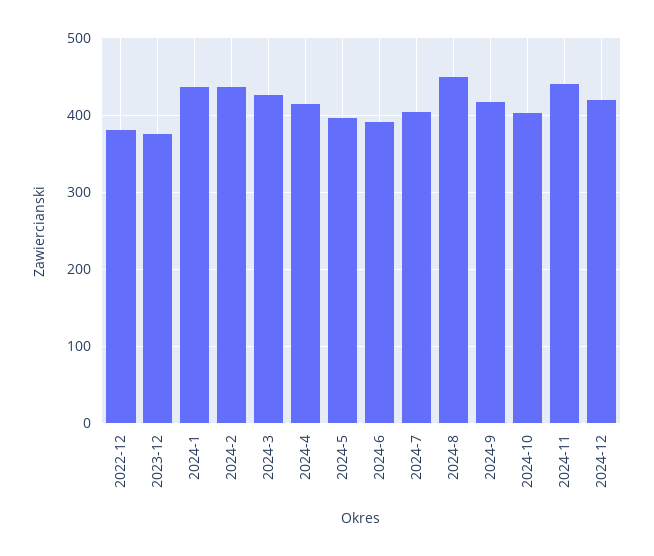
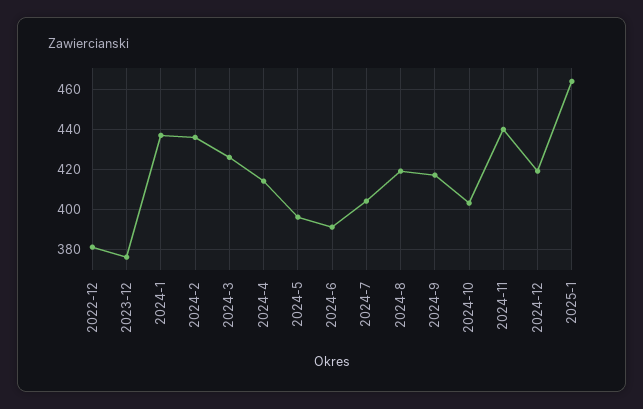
2024-8: 450 -> 420
2025-1: none -> 465

